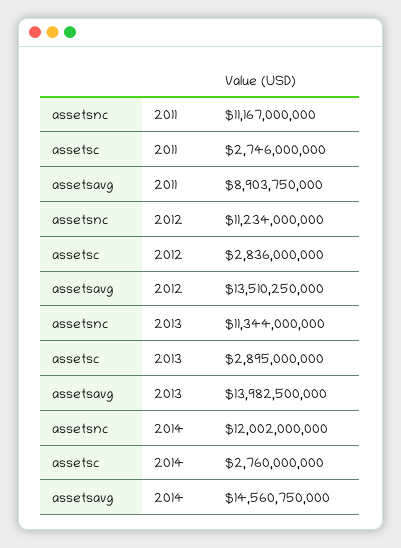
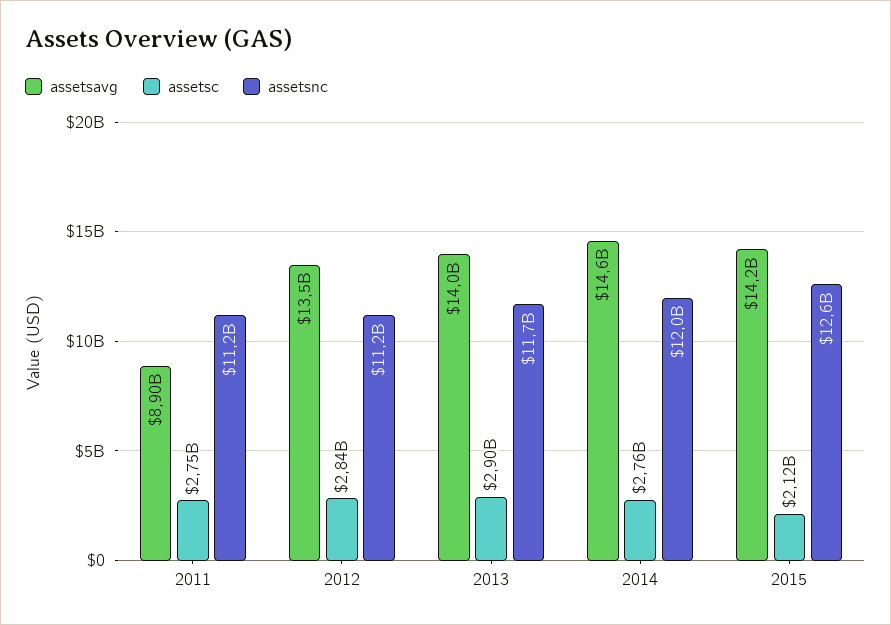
assetsnc, 2013: 11344000000 -> 11700000000
assetsavg, 2015: none -> 14200000000
assetsc, 2015: none -> 2120000000
assetsnc, 2015: none -> 12600000000

